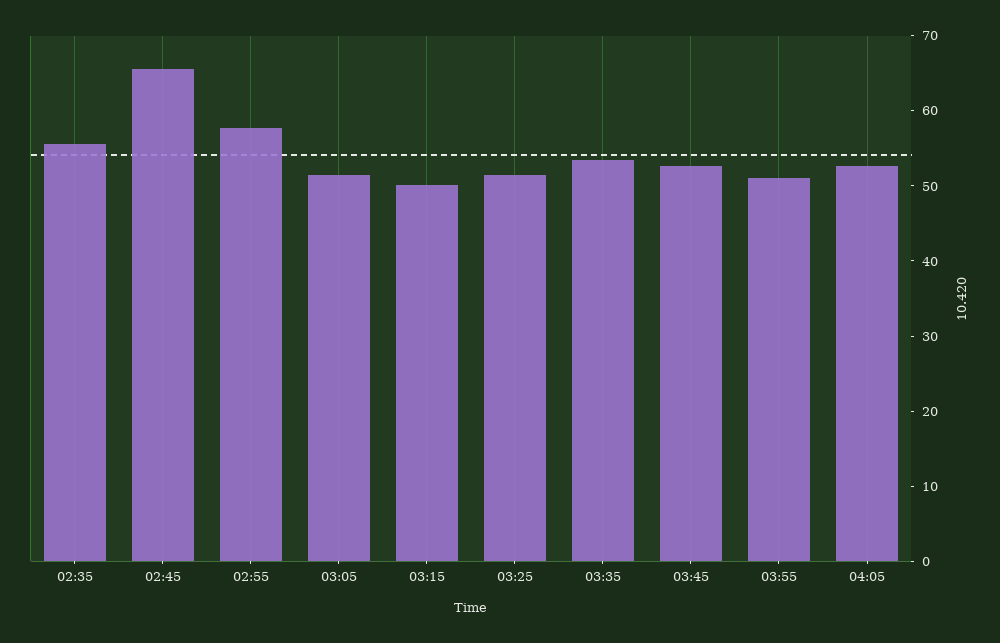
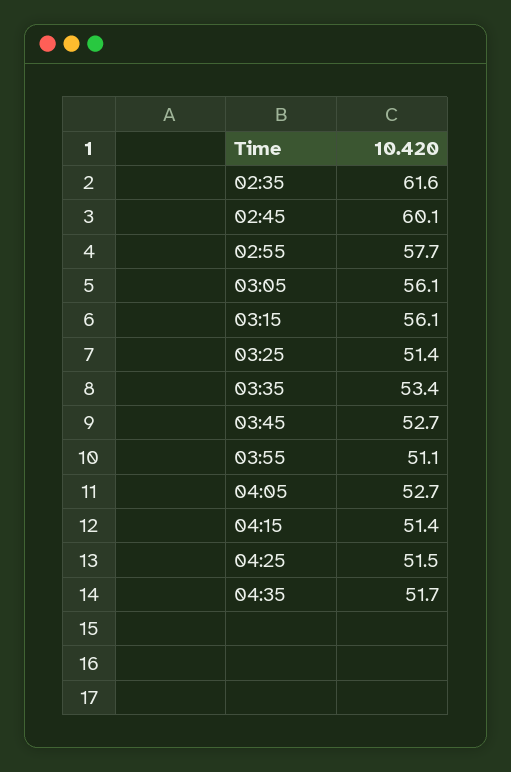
02:35: 56 -> 61.6
02:45: 66 -> 60.1
03:05: 52 -> 56.1
03:15: 50 -> 56.1
04:15: none -> 51.4
04:25: none -> 51.5
04:35: none -> 51.7

